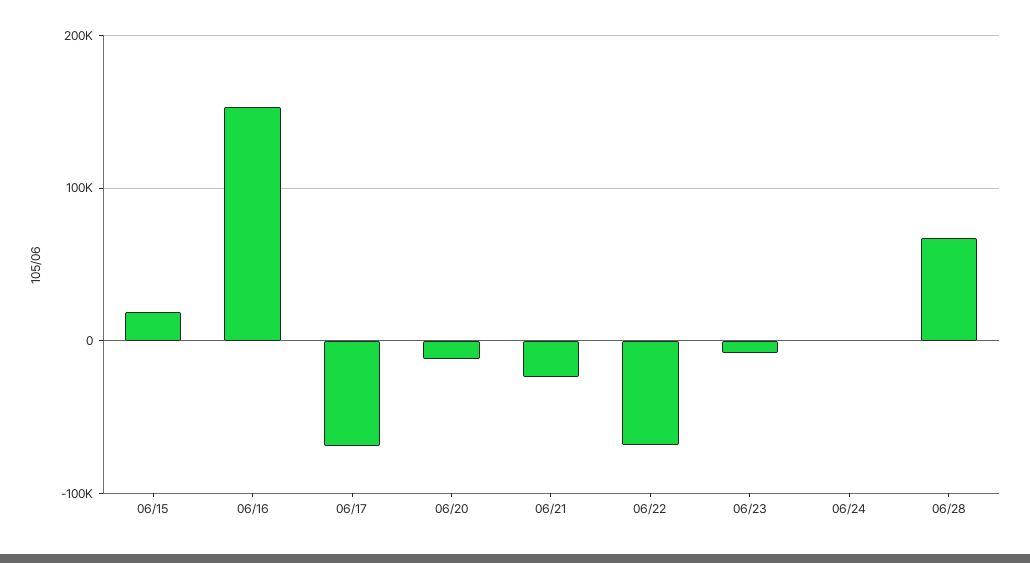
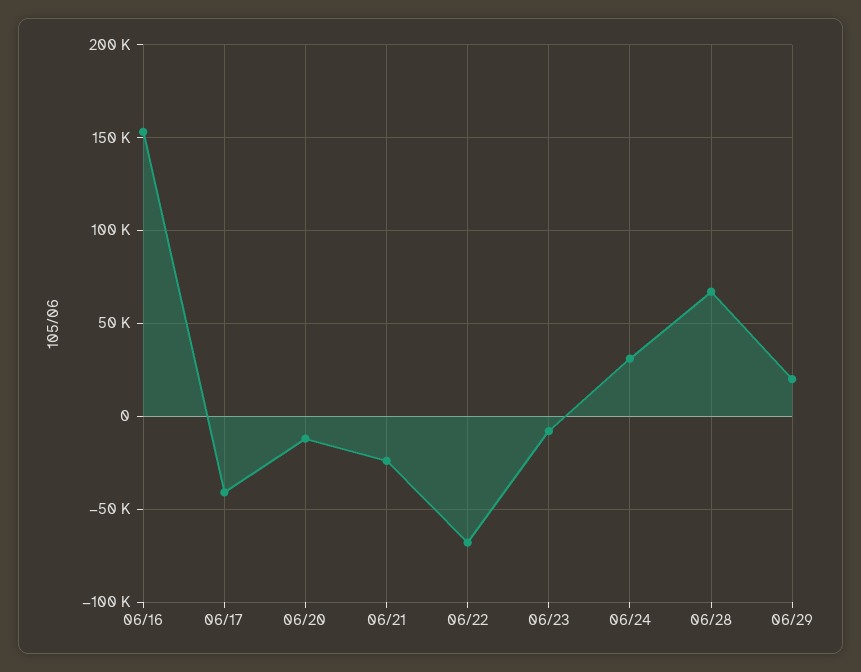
06/15: 20000 -> none
06/17: -70000 -> -40000
06/24: 0 -> 30000
06/29: none -> 20000

